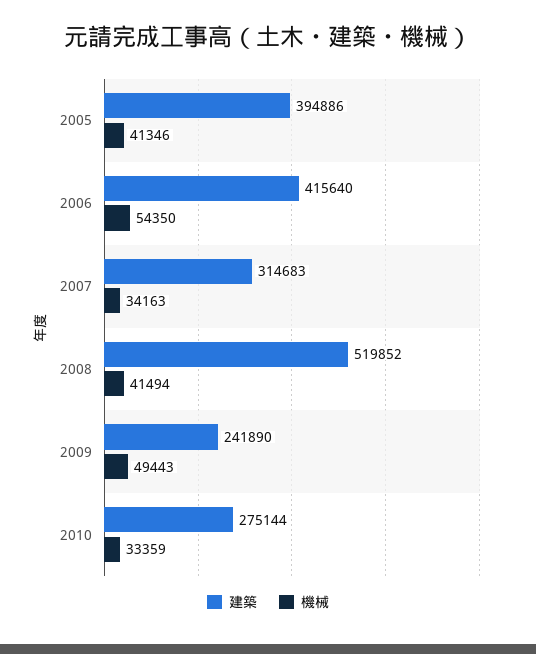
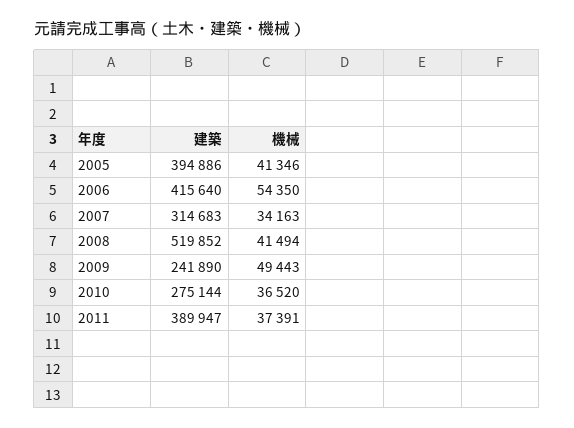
機械, 2010: 33359 -> 36520
建築, 2011: none -> 389947
機械, 2011: none -> 37391

